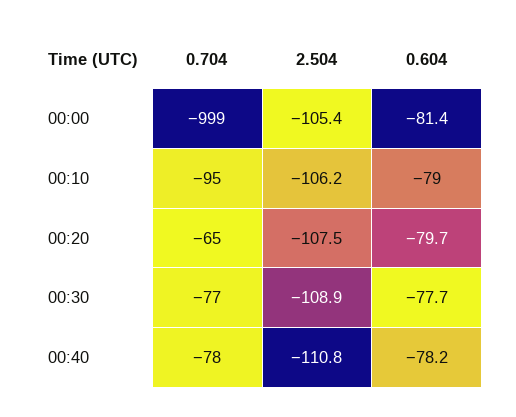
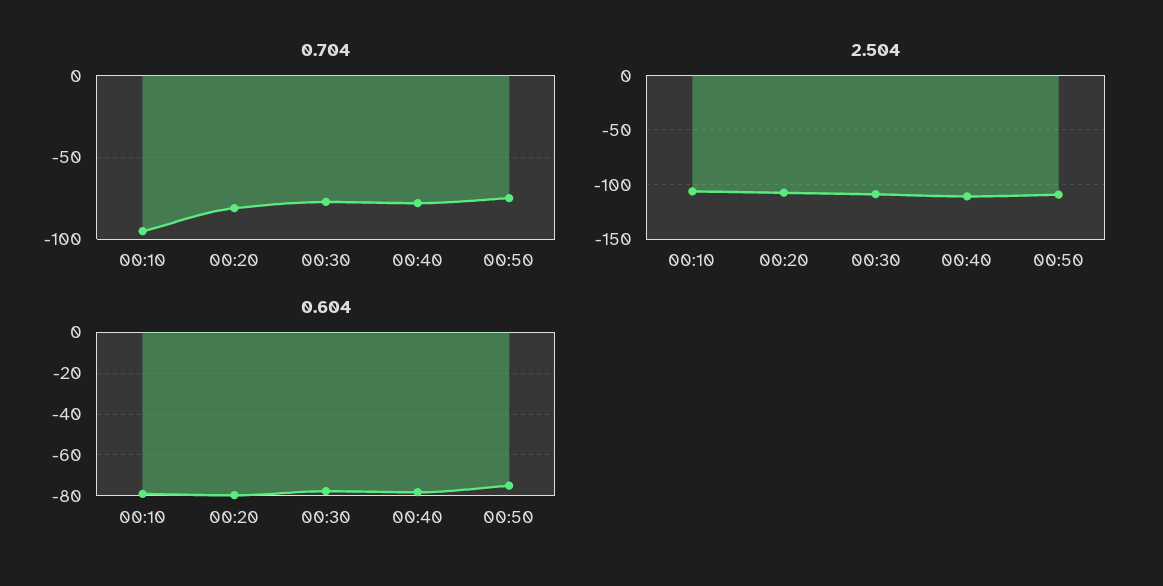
0.704, 00:00: -999 -> none
2.504, 00:00: -105.4 -> none
0.604, 00:00: -81.4 -> none
0.704, 00:20: -65 -> -80
0.704, 00:50: none -> -75
2.504, 00:50: none -> -110
0.604, 00:50: none -> -75

